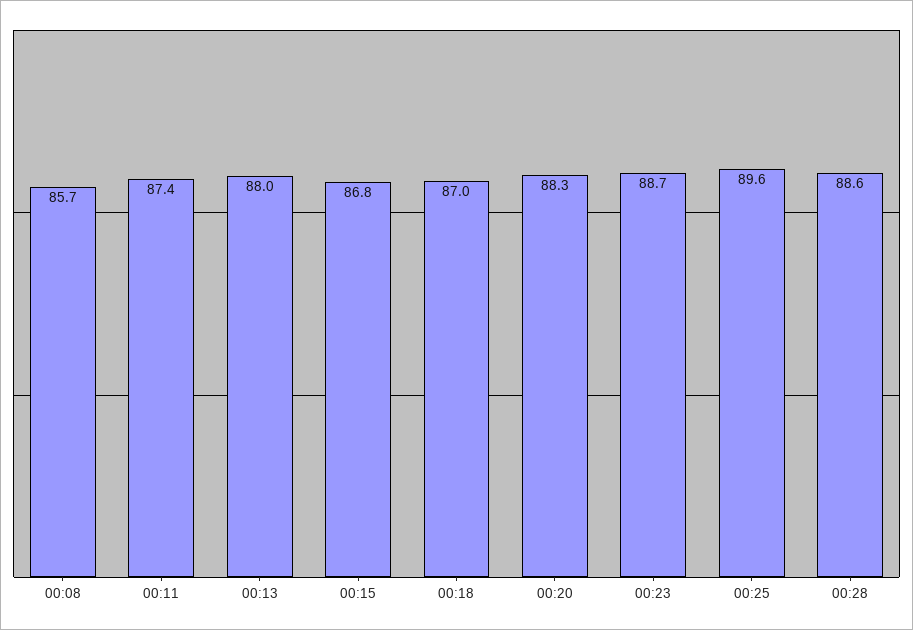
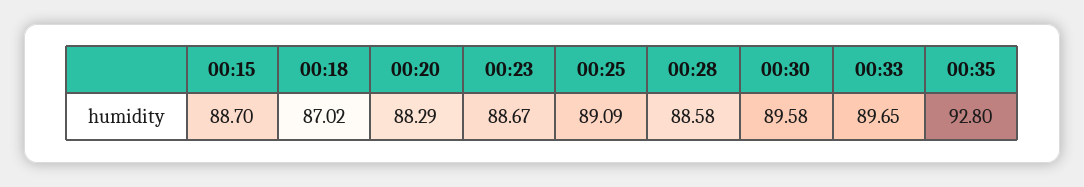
00:08: 85.7 -> none
00:11: 87.4 -> none
00:13: 88 -> none
00:15: 86.8 -> 88.7
00:25: 89.6 -> 89.09
00:30: none -> 89.58
00:33: none -> 89.65
00:35: none -> 92.8

